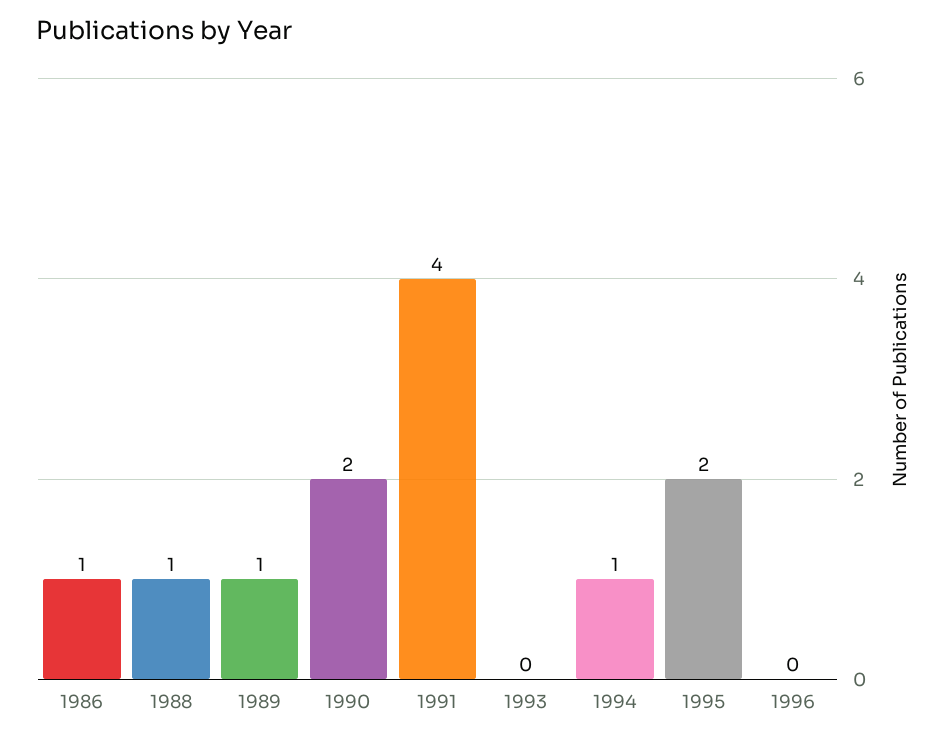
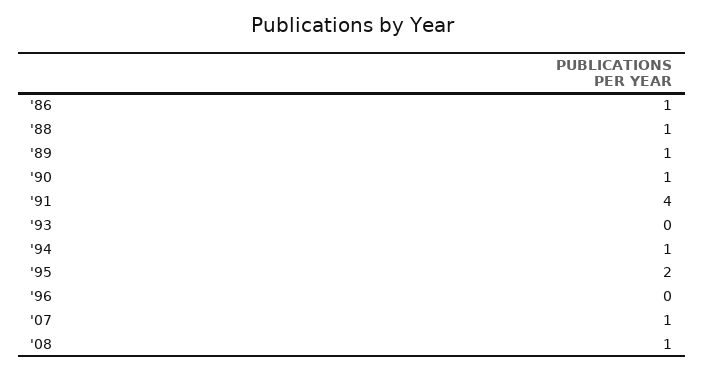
1990: 2 -> 1
'07: none -> 1
'08: none -> 1

